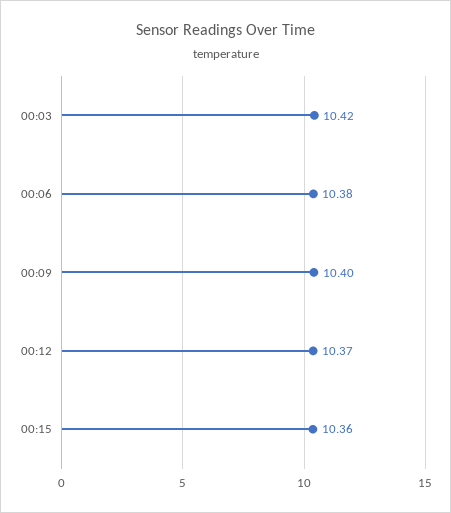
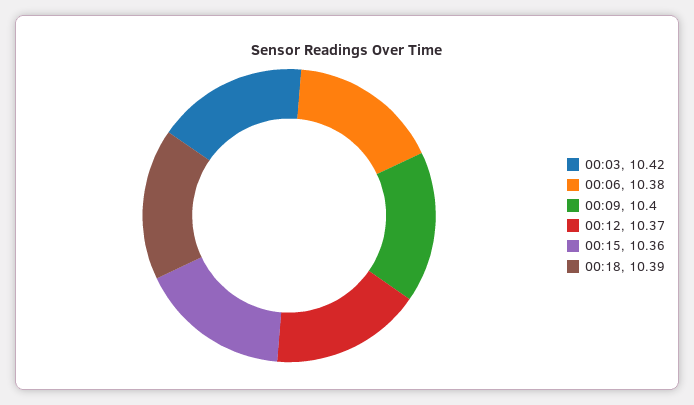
00:18: none -> 10.39

